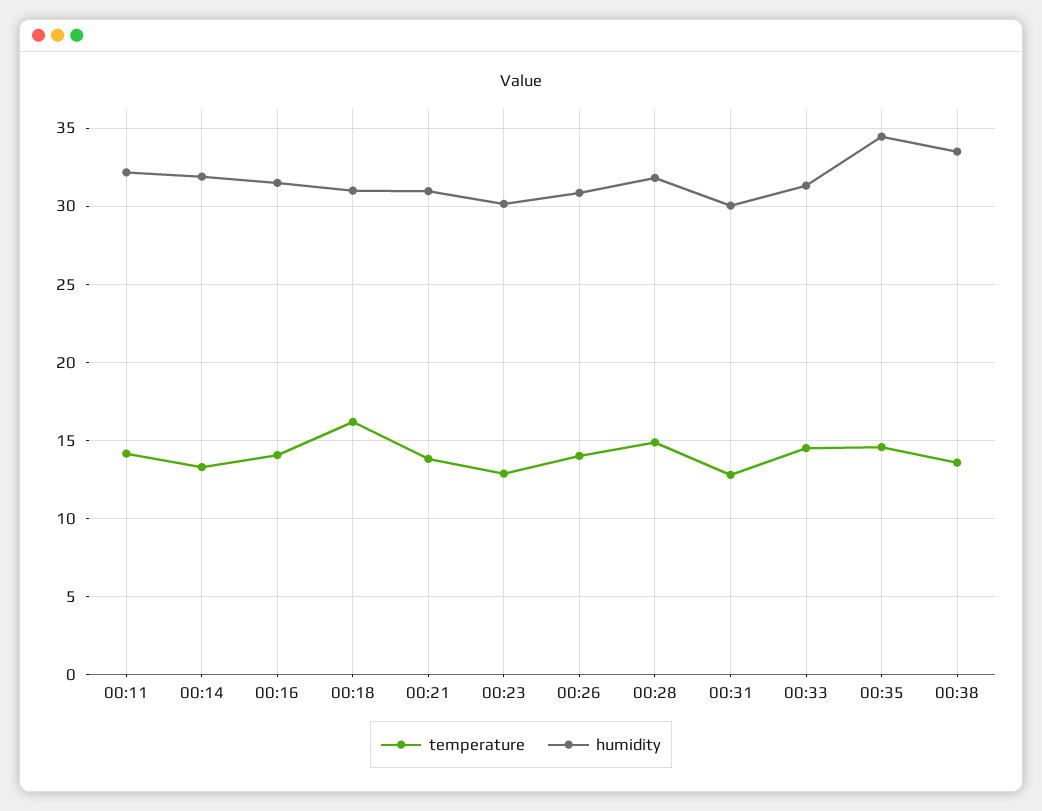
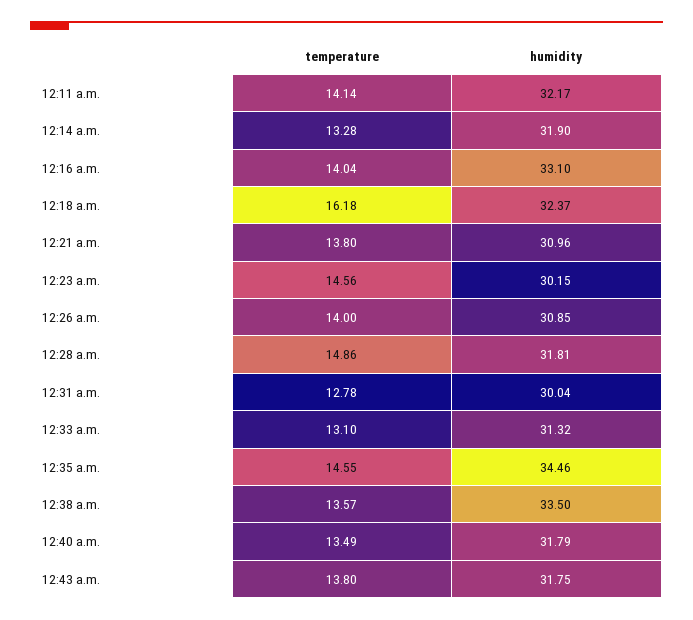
humidity, 00:16: 31.5 -> 33.1
humidity, 00:18: 31 -> 32.37
temperature, 00:23: 13 -> 14.56
temperature, 00:33: 14.5 -> 13.1
temperature, 12:40 a.m.: none -> 13.49
humidity, 12:40 a.m.: none -> 31.79
temperature, 12:43 a.m.: none -> 13.8
humidity, 12:43 a.m.: none -> 31.75

